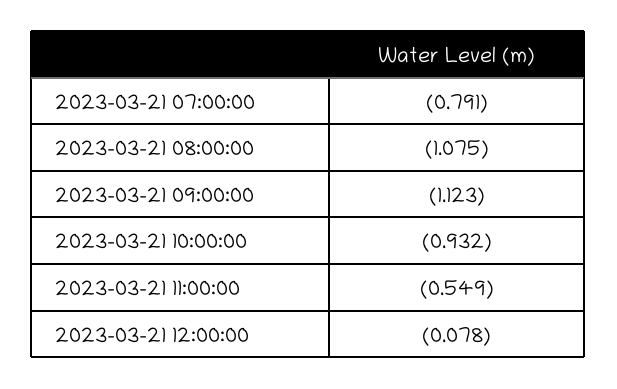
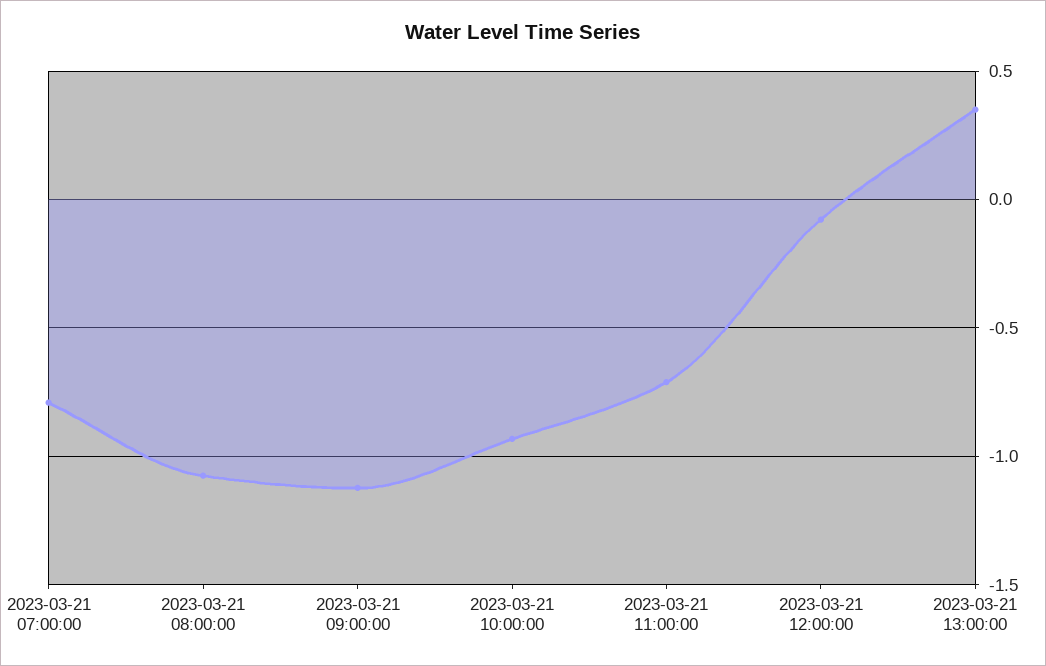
2023-03-21 11:00:00: -0.549 -> -0.7
2023-03-21 13:00:00: none -> 0.35

